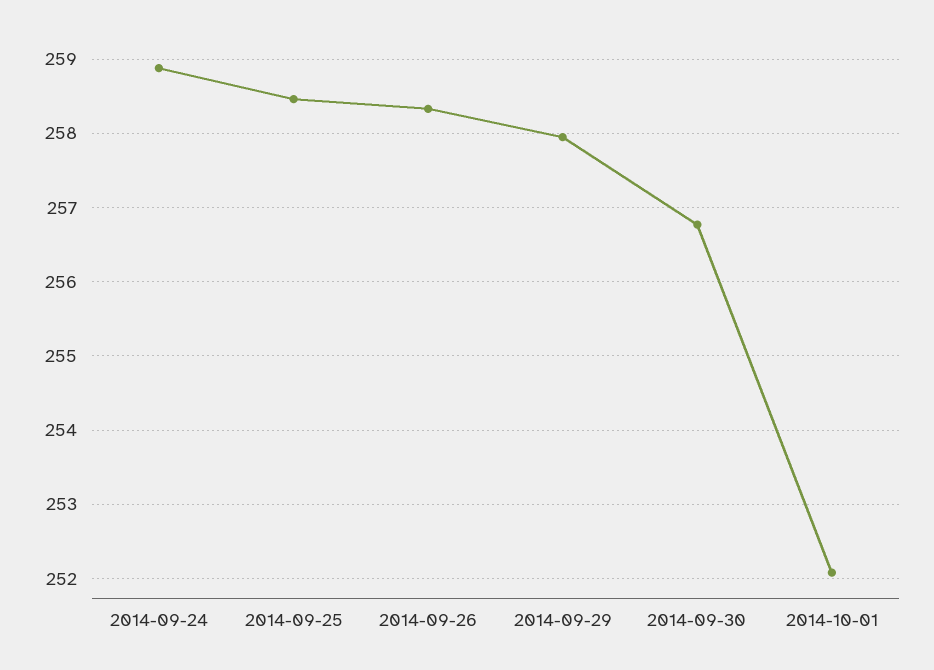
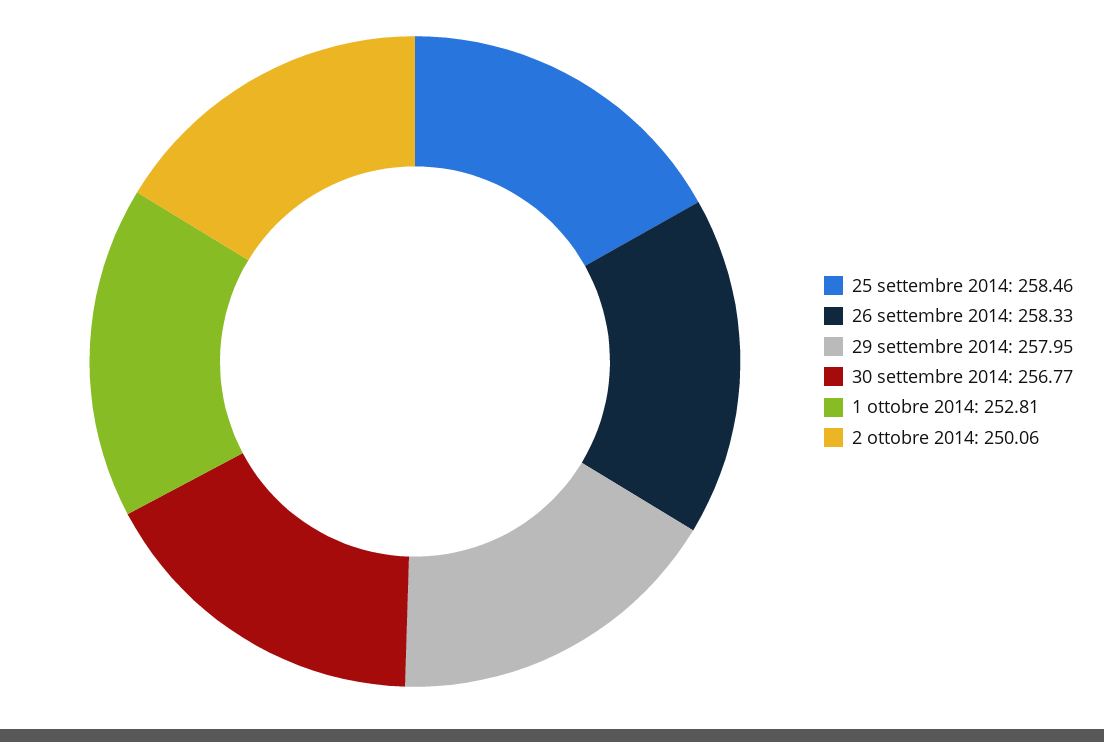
2014-09-24: 258.9 -> none
2014-10-01: 252.1 -> 252.81
2 ottobre 2014: none -> 250.06

